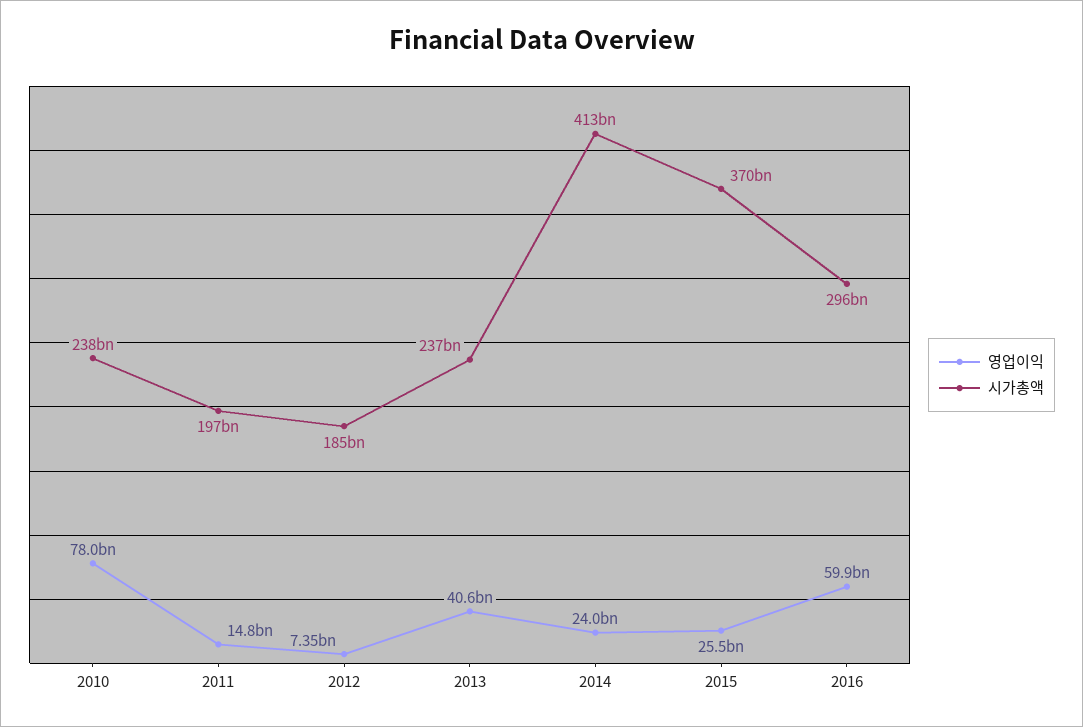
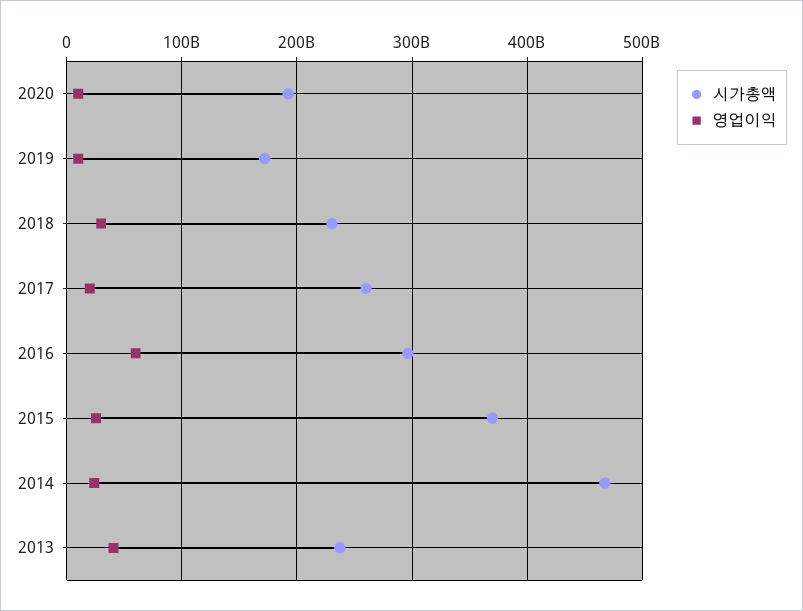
영업이익, 2010: 78000000000 -> none
시가총액, 2010: 238000000000 -> none
영업이익, 2011: 14800000000 -> none
시가총액, 2011: 197000000000 -> none
영업이익, 2012: 7350000000 -> none
시가총액, 2012: 185000000000 -> none
시가총액, 2014: 413000000000 -> 470000000000
시가총액, 2020: none -> 190000000000
영업이익, 2020: none -> 10000000000
시가총액, 2019: none -> 170000000000
영업이익, 2019: none -> 10000000000
시가총액, 2018: none -> 230000000000
영업이익, 2018: none -> 30000000000
시가총액, 2017: none -> 260000000000
영업이익, 2017: none -> 20000000000

